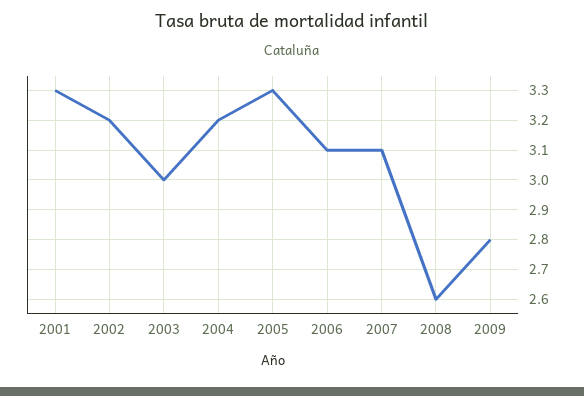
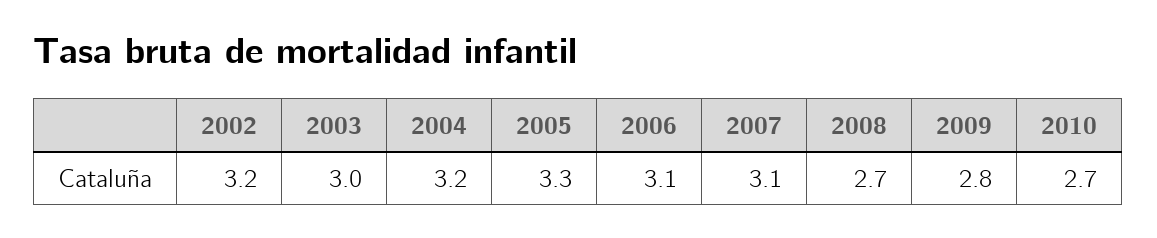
2001: 3.3 -> none
2008: 2.6 -> 2.7
2010: none -> 2.7

